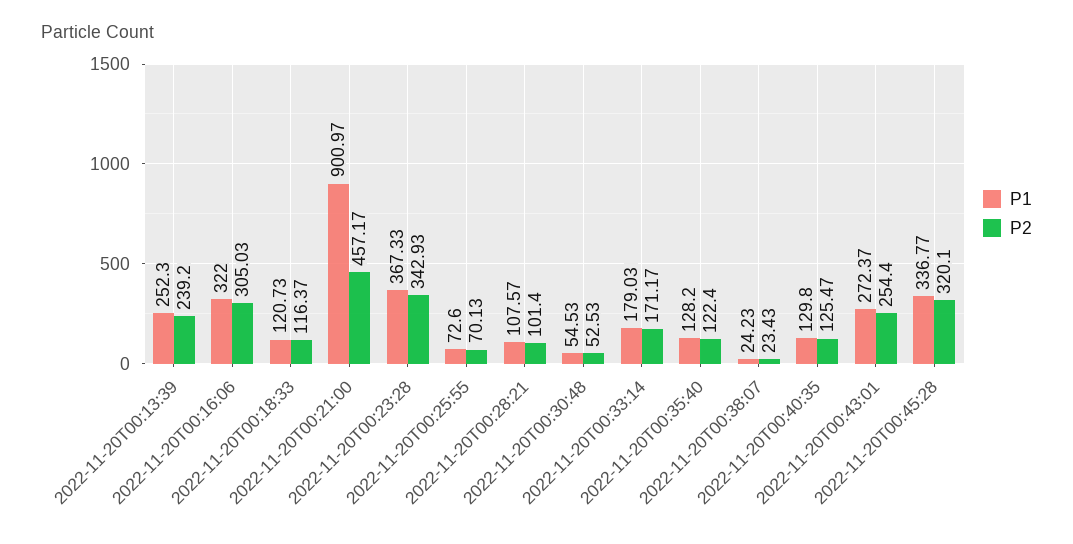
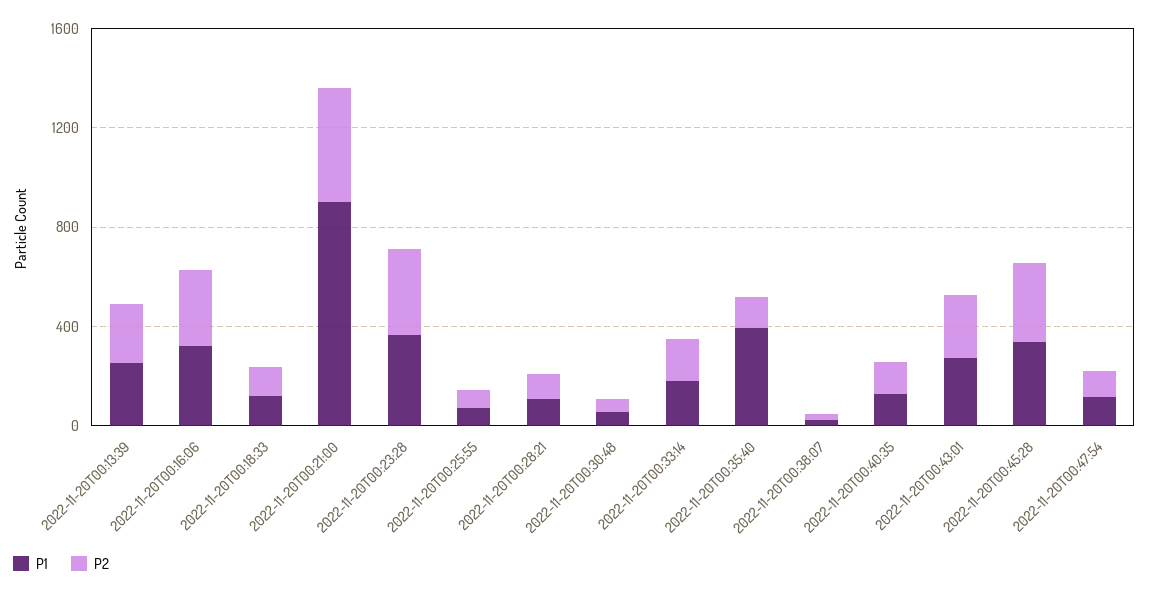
P1, 2022-11-20T00:35:40: 128.2 -> 400
P1, 2022-11-20T00:47:54: none -> 100
P2, 2022-11-20T00:47:54: none -> 100

